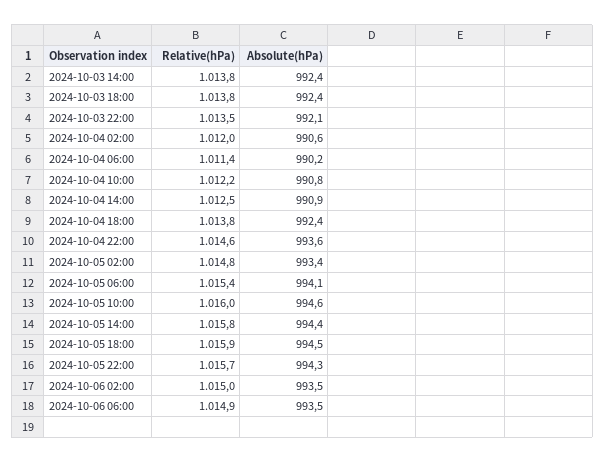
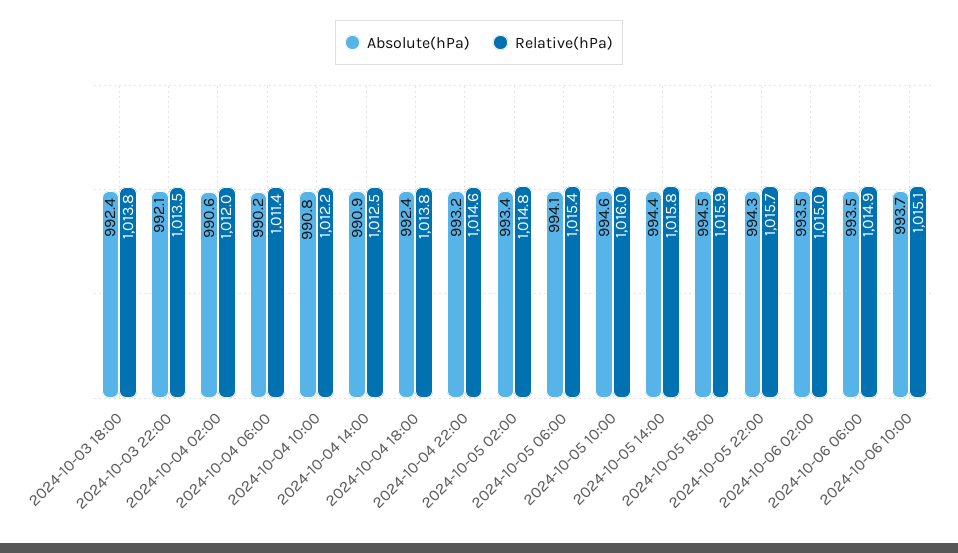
Relative(hPa), 2024-10-03 14:00: 1013.8 -> none
Absolute(hPa), 2024-10-03 14:00: 992.4 -> none
Absolute(hPa), 2024-10-04 22:00: 993.6 -> 993.2
Absolute(hPa), 2024-10-06 10:00: none -> 993.7
Relative(hPa), 2024-10-06 10:00: none -> 1015.1

